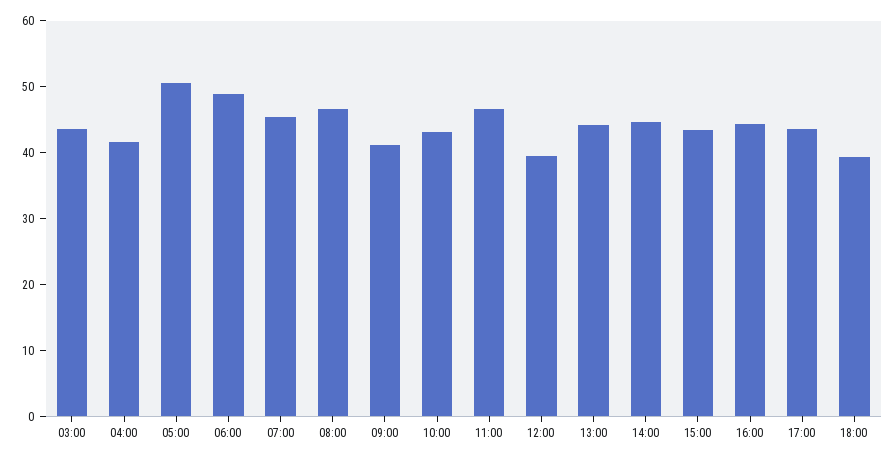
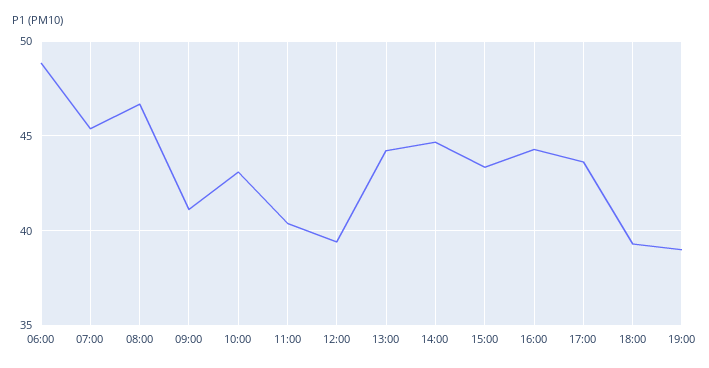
03:00: 44 -> none
04:00: 42 -> none
05:00: 50 -> none
11:00: 46 -> 40.5
19:00: none -> 39

